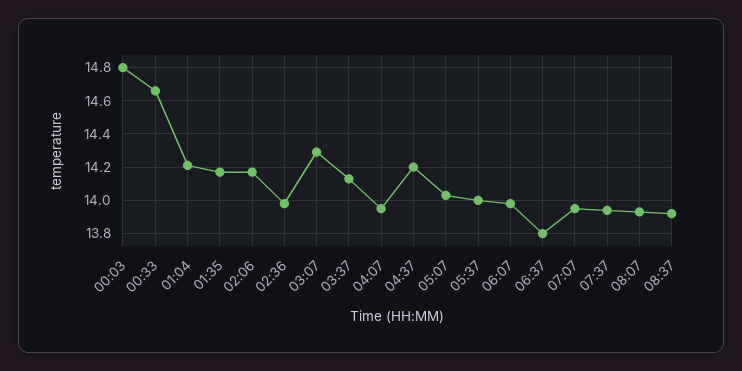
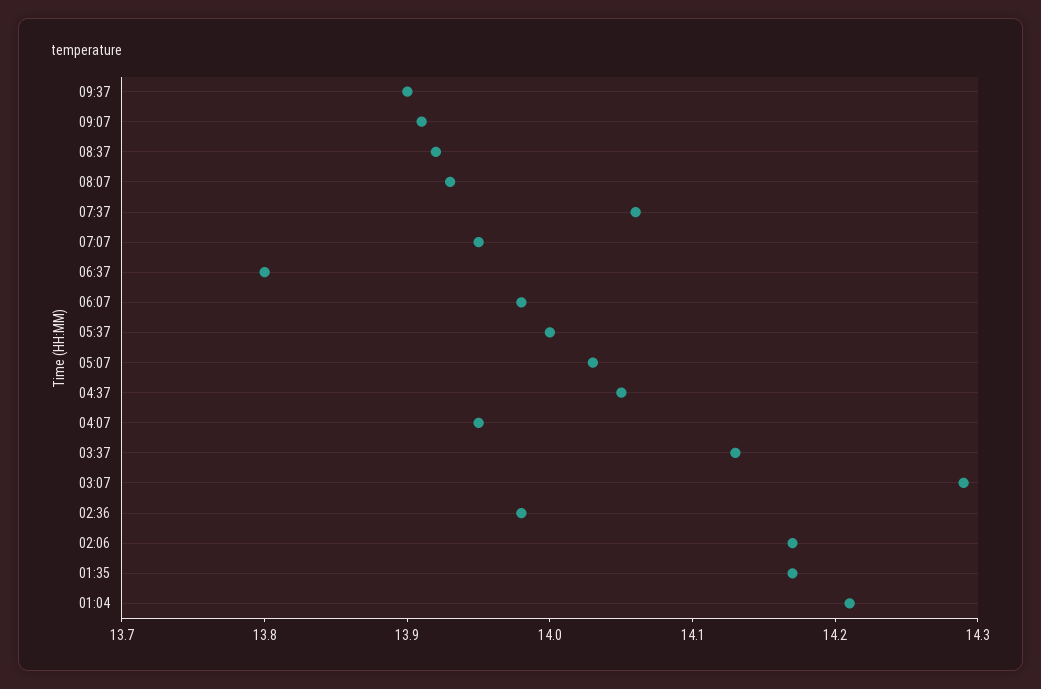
00:03: 14.8 -> none
00:33: 14.65 -> none
04:37: 14.2 -> 14.05
07:37: 13.95 -> 14.06
09:37: none -> 13.9
09:07: none -> 13.91

